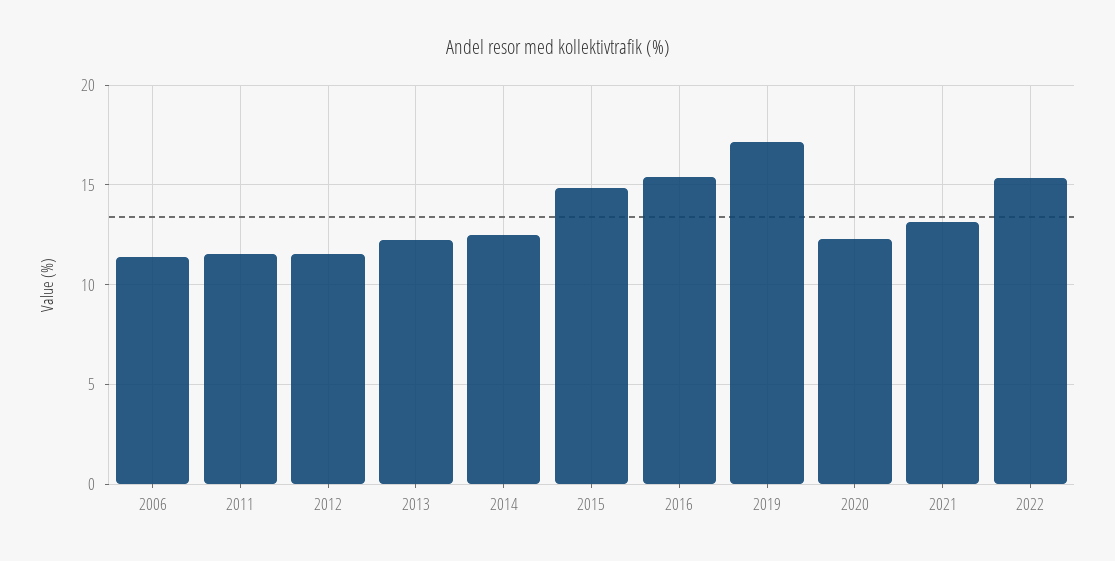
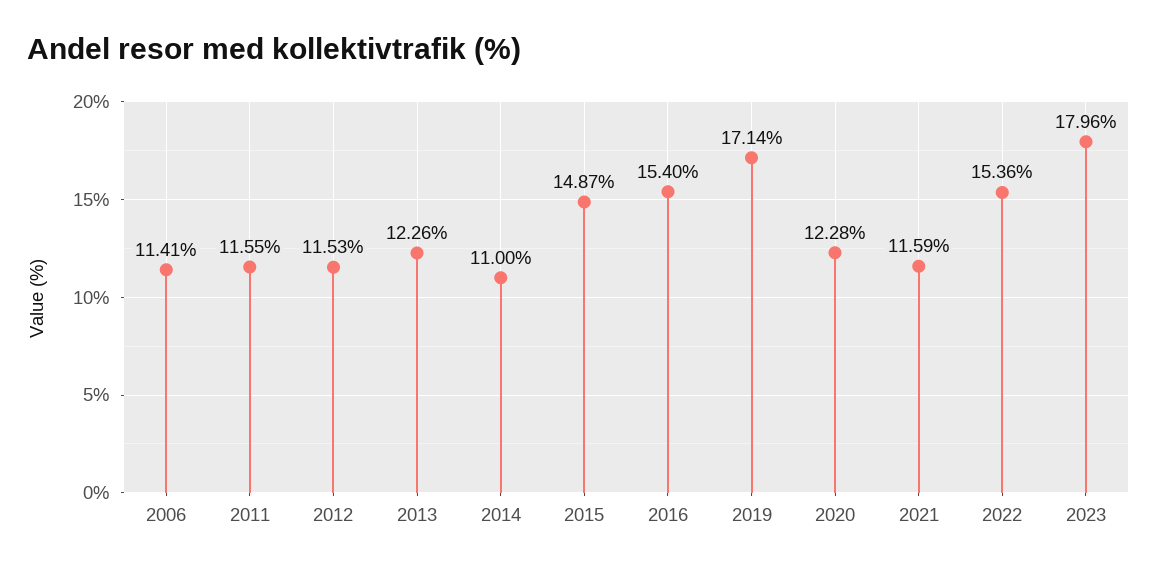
2014: 12.5 -> 11
2021: 13 -> 11.59
2023: none -> 17.96

